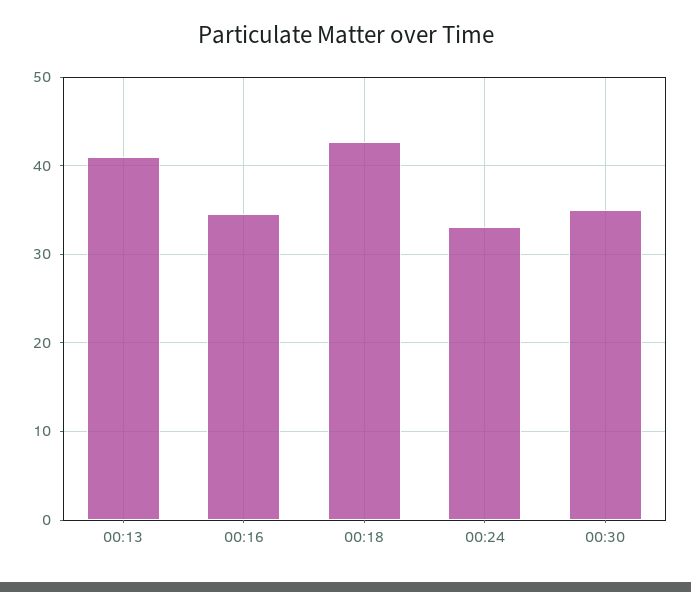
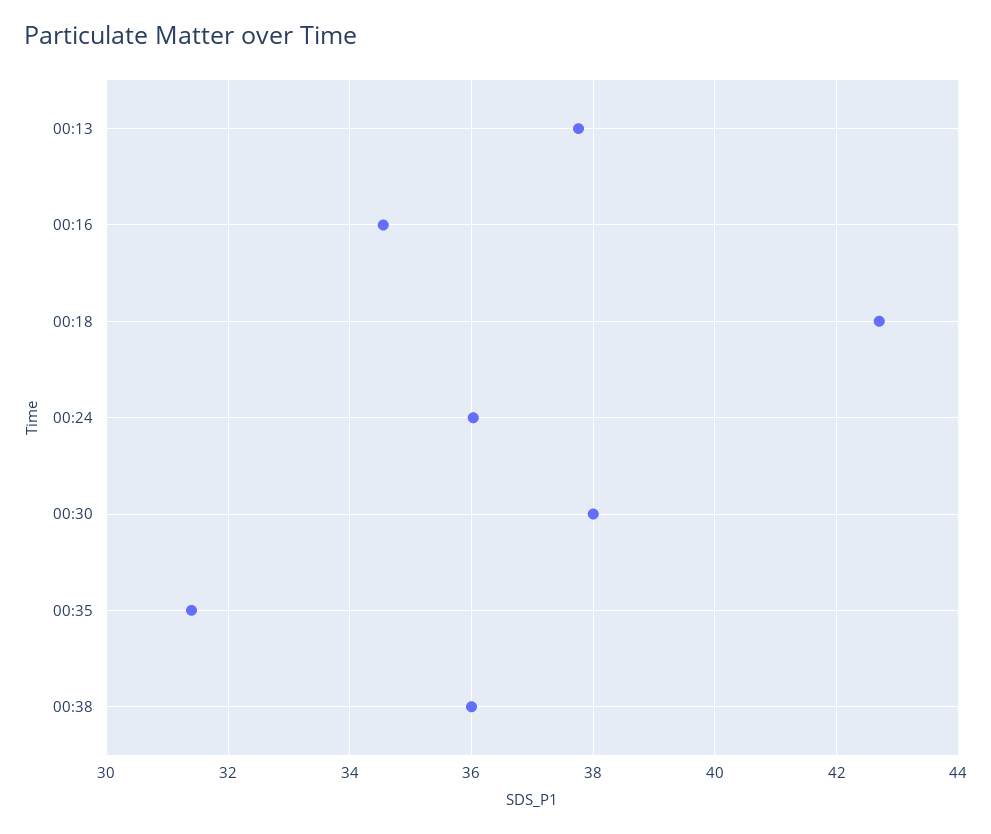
00:13: 41 -> 37.8
00:24: 33 -> 36
00:30: 35 -> 38
00:35: none -> 31.4
00:38: none -> 36

